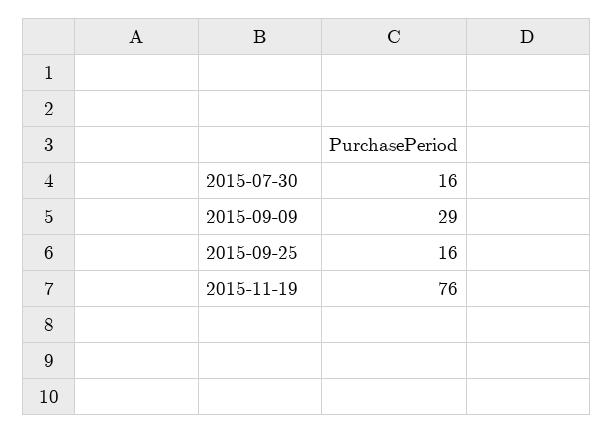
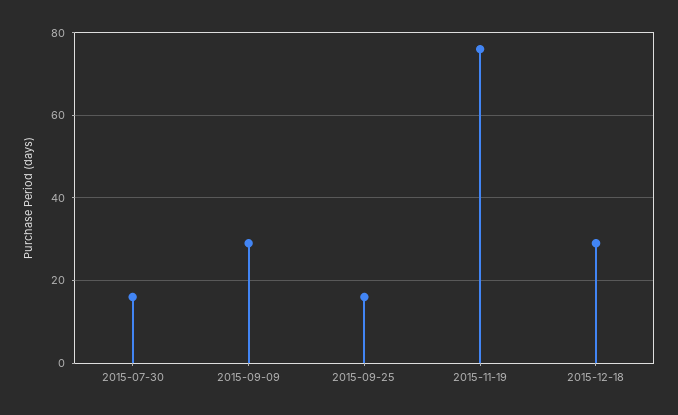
2015-12-18: none -> 30

